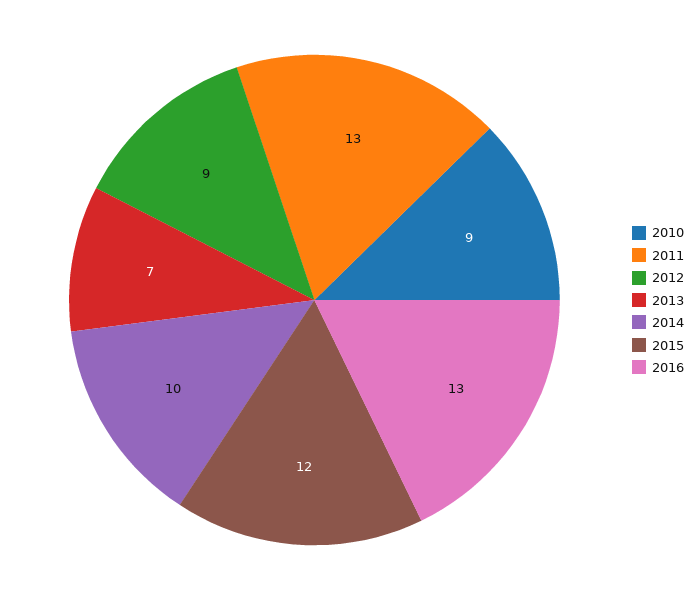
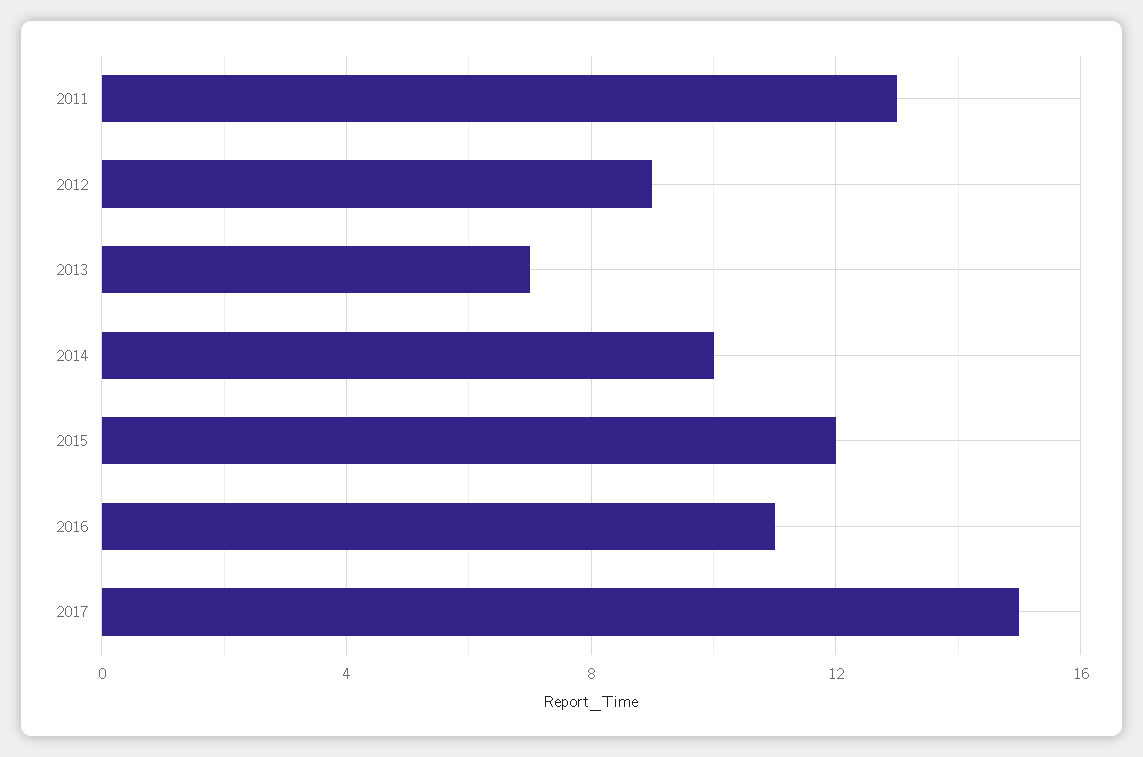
2010: 9 -> none
2016: 13 -> 11
2017: none -> 15

